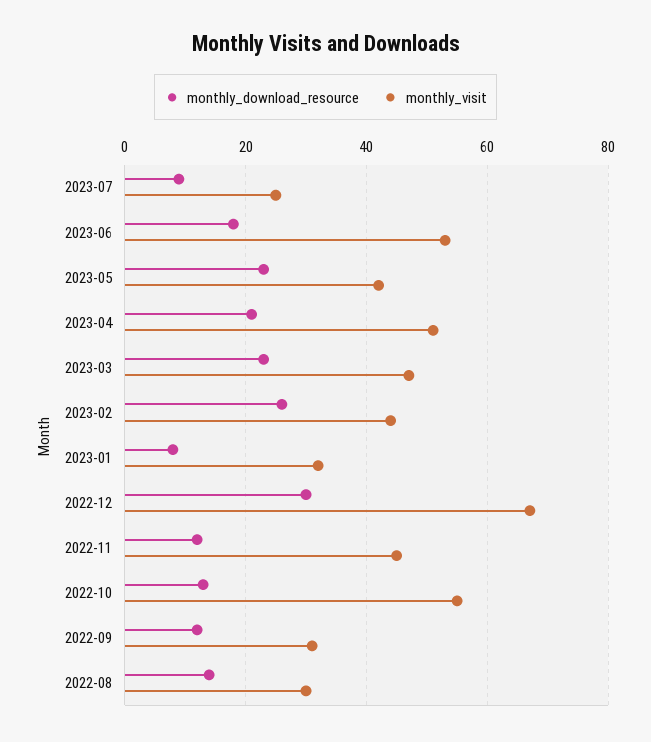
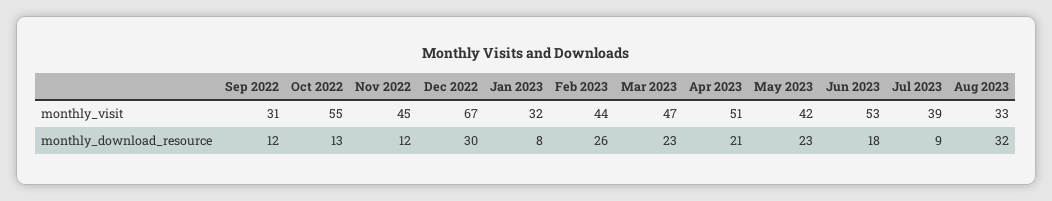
monthly_visit, 2023-07: 25 -> 39
monthly_download_resource, 2022-08: 15 -> none
monthly_visit, 2022-08: 30 -> none
monthly_visit, Aug 2023: none -> 33
monthly_download_resource, Aug 2023: none -> 32

